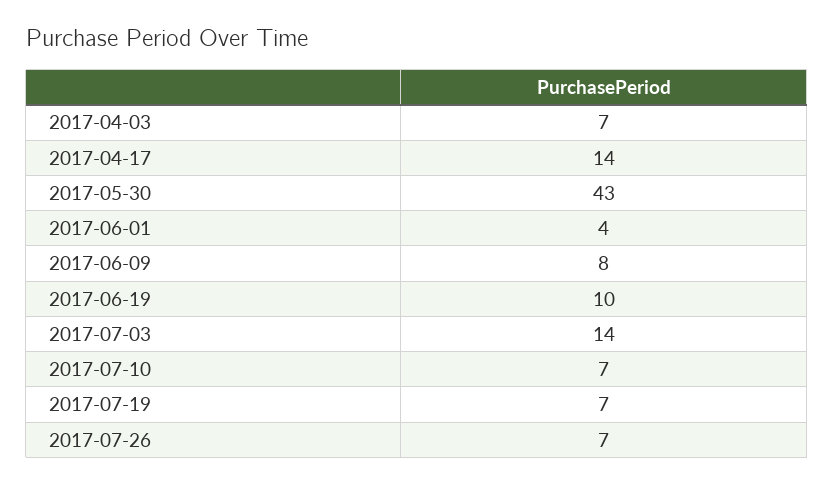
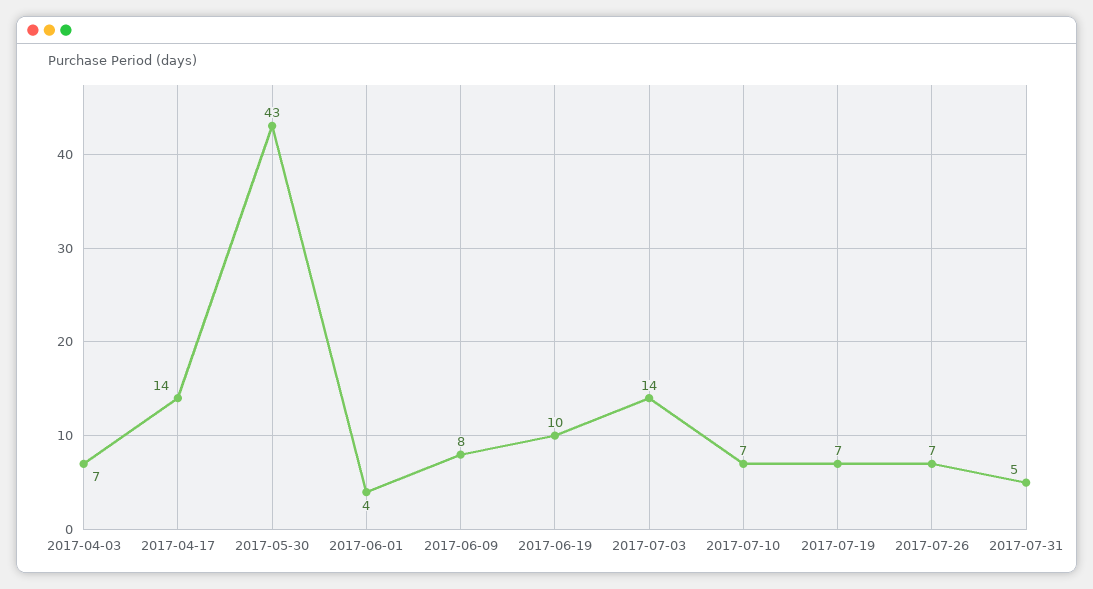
2017-07-31: none -> 5

